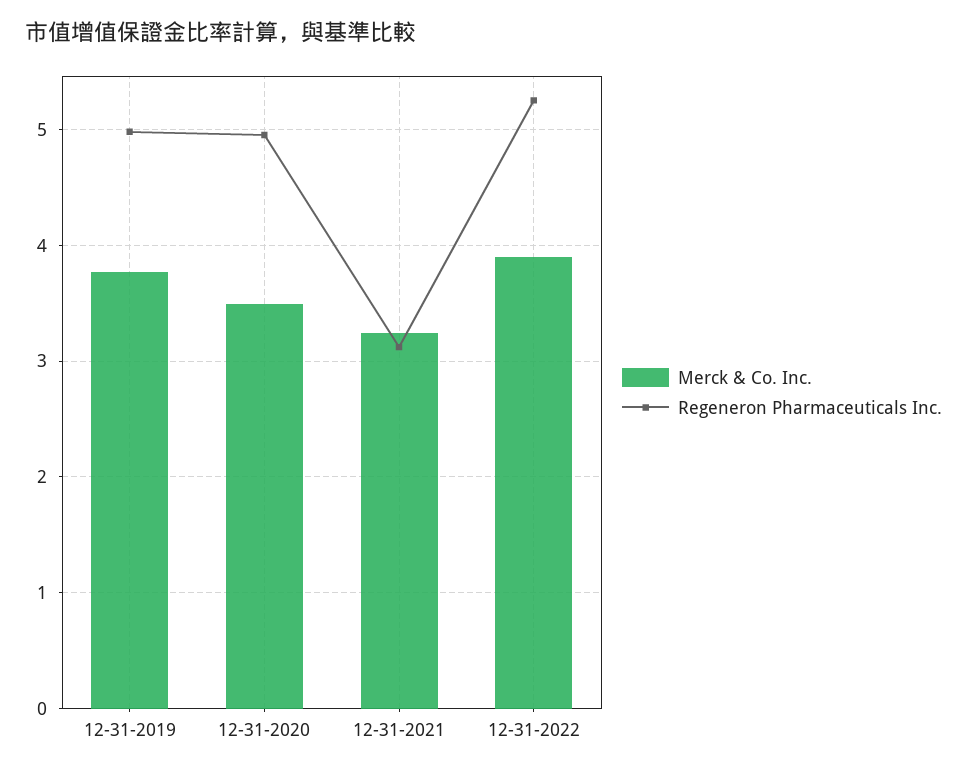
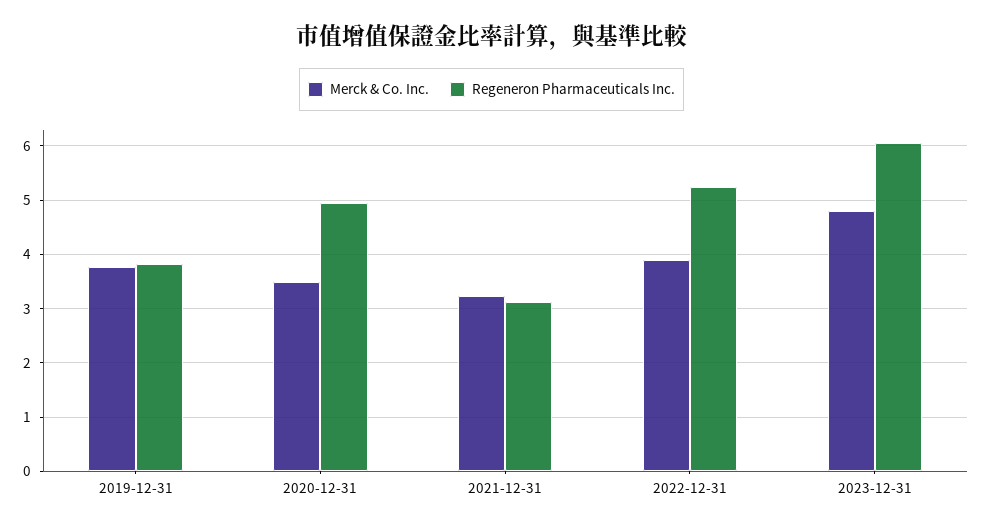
Regeneron Pharmaceuticals Inc., 12-31-2019: 5 -> 3.8
Merck & Co. Inc., 2023-12-31: none -> 4.8
Regeneron Pharmaceuticals Inc., 2023-12-31: none -> 6

